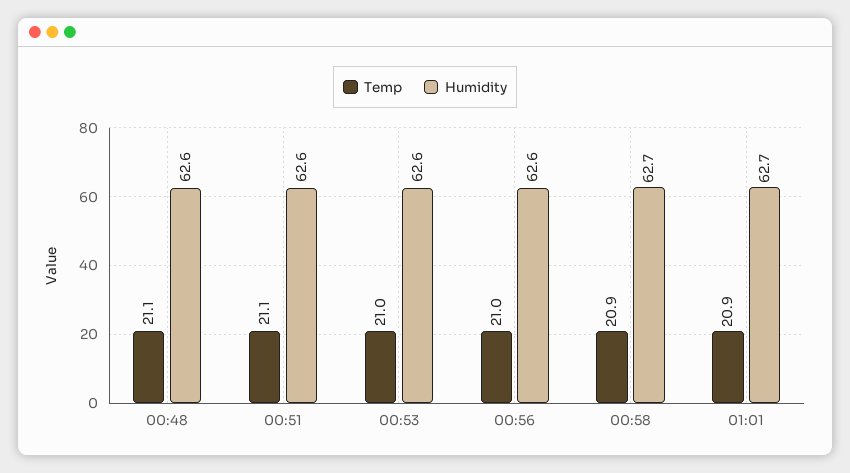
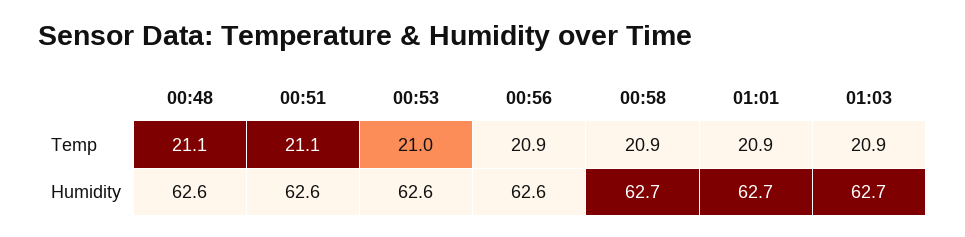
Temp, 00:56: 21 -> 20.9
Temp, 01:03: none -> 20.9
Humidity, 01:03: none -> 62.7

